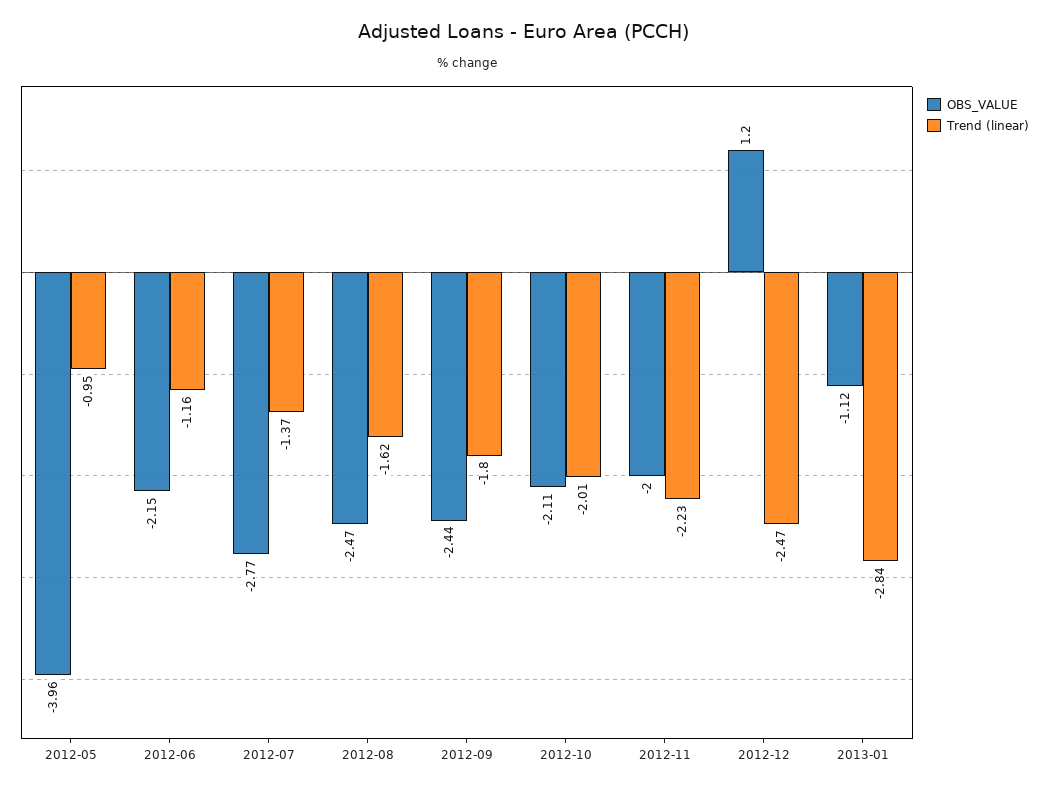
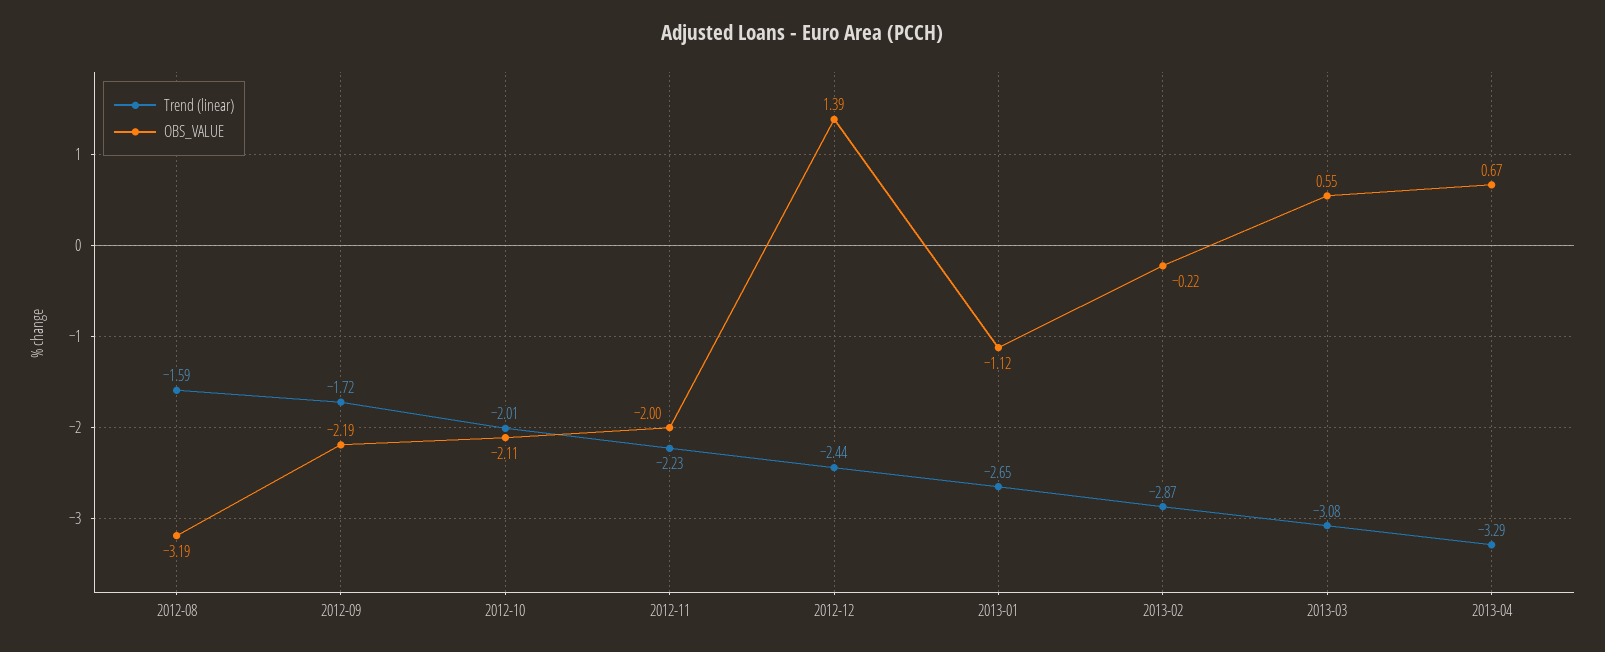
OBS_VALUE, 2012-05: -3.96 -> none
Trend (linear), 2012-05: -0.95 -> none
OBS_VALUE, 2012-06: -2.15 -> none
Trend (linear), 2012-06: -1.16 -> none
OBS_VALUE, 2012-07: -2.77 -> none
Trend (linear), 2012-07: -1.37 -> none
OBS_VALUE, 2012-08: -2.47 -> -3.19
Trend (linear), 2012-08: -1.62 -> -1.59
OBS_VALUE, 2012-09: -2.44 -> -2.19
Trend (linear), 2012-09: -1.8 -> -1.72
OBS_VALUE, 2012-12: 1.2 -> 1.39
Trend (linear), 2012-12: -2.47 -> -2.44
Trend (linear), 2013-01: -2.84 -> -2.65
Trend (linear), 2013-02: none -> -2.87
OBS_VALUE, 2013-02: none -> -0.22
Trend (linear), 2013-03: none -> -3.08
OBS_VALUE, 2013-03: none -> 0.55
Trend (linear), 2013-04: none -> -3.29
OBS_VALUE, 2013-04: none -> 0.67

